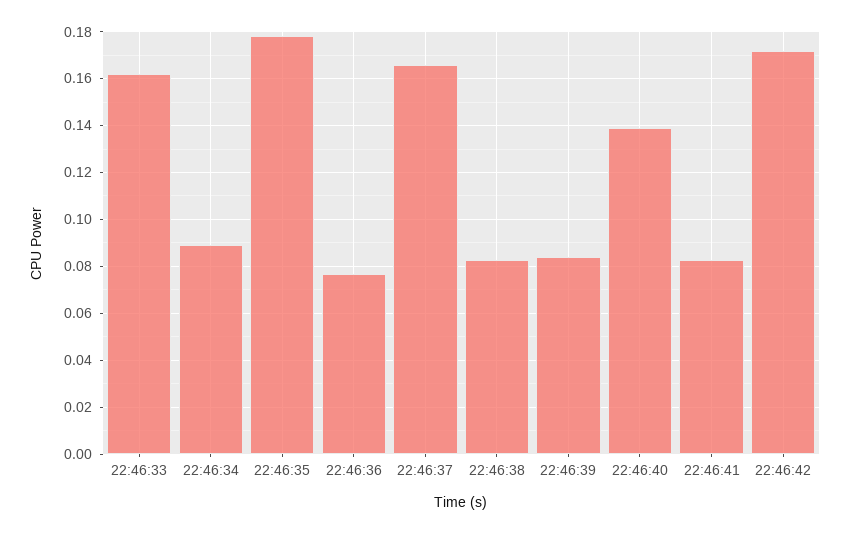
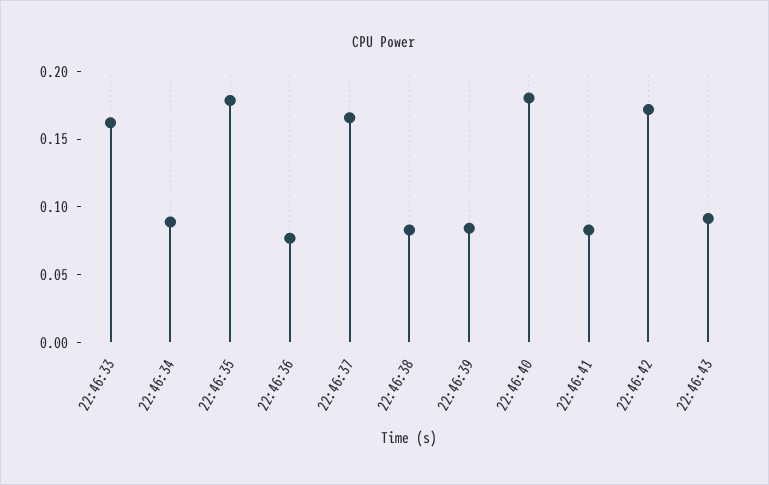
22:46:40: 0.14 -> 0.18
22:46:43: none -> 0.09

